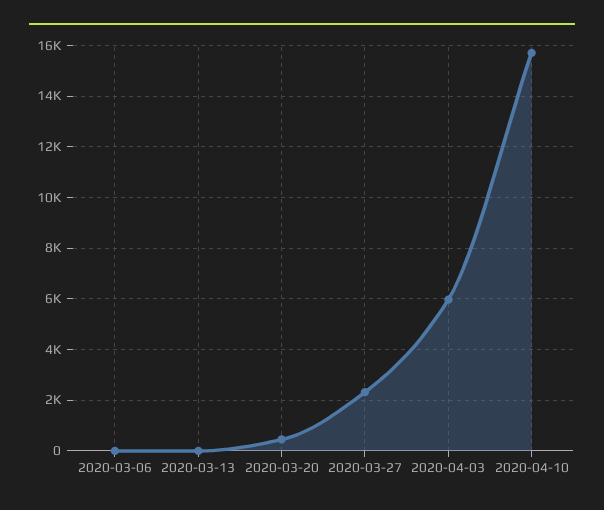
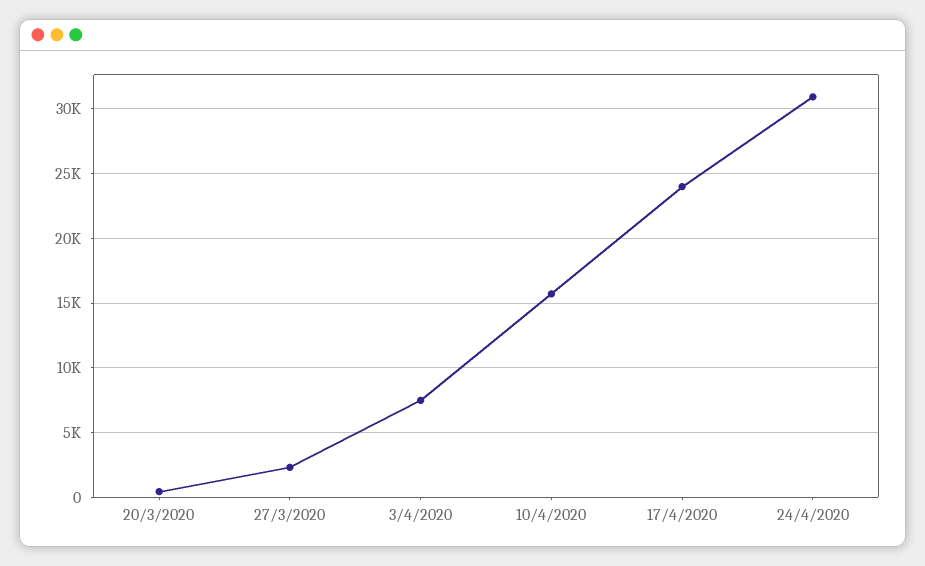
2020-03-06: 0 -> none
2020-03-13: 0 -> none
2020-04-03: 6000 -> 7500
17/4/2020: none -> 24000
24/4/2020: none -> 31000

